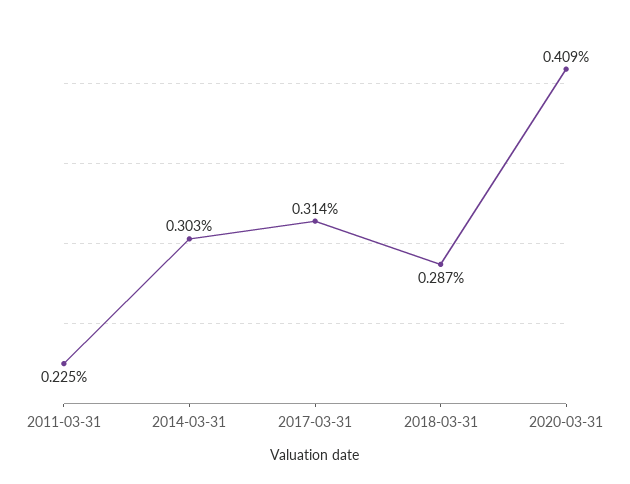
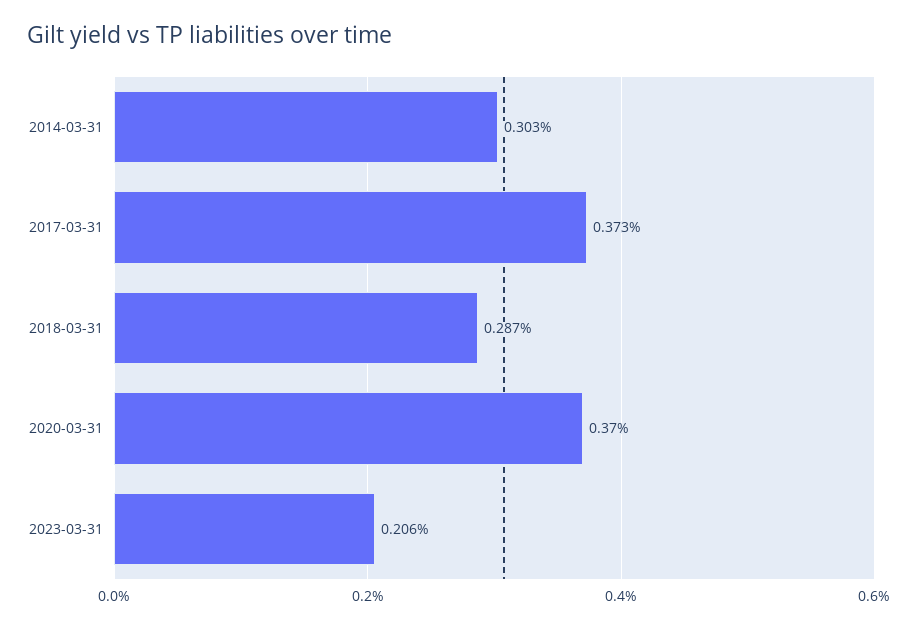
2011-03-31: 0.225 -> none
2017-03-31: 0.314 -> 0.373
2020-03-31: 0.409 -> 0.37
2023-03-31: none -> 0.206

